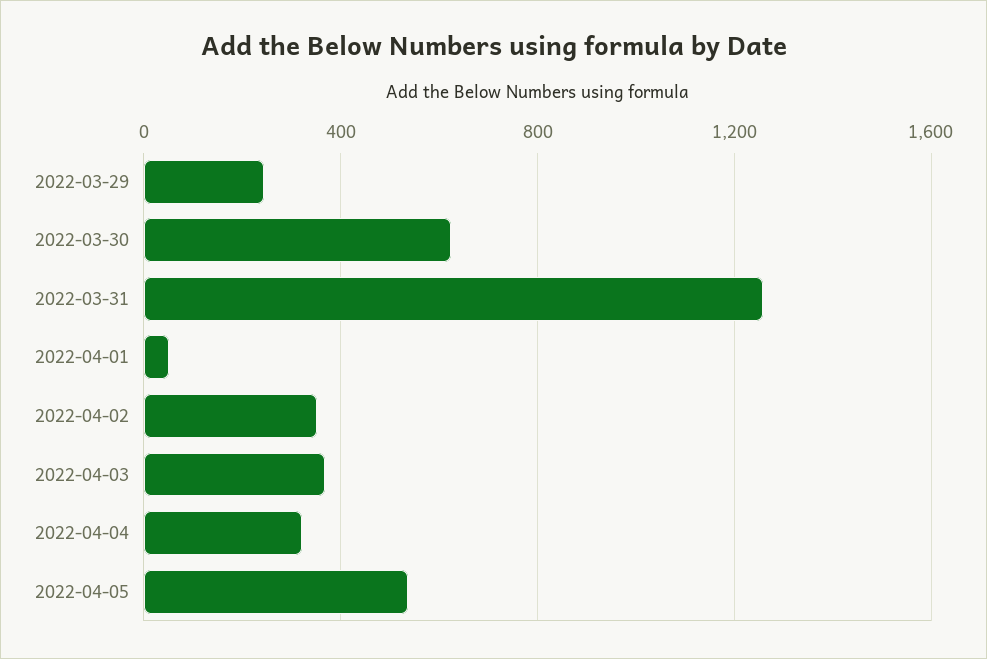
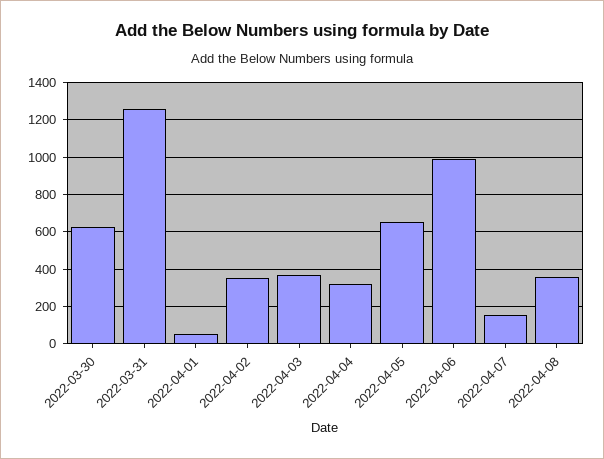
2022-03-29: 250 -> none
2022-04-05: 550 -> 650
2022-04-06: none -> 1000
2022-04-07: none -> 150
2022-04-08: none -> 350

